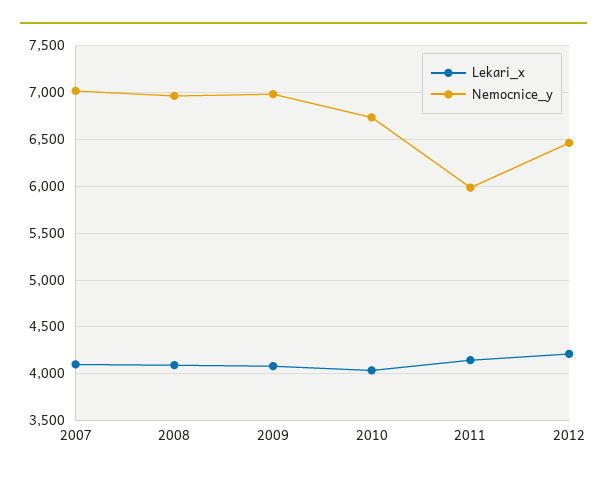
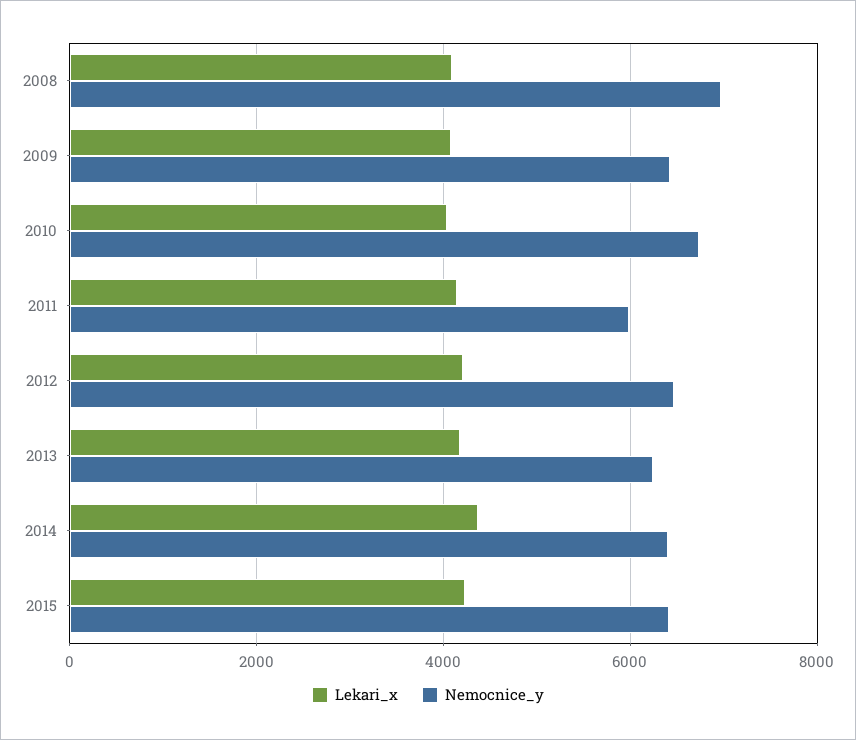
Lekari_x, 2007: 4100 -> none
Nemocnice_y, 2007: 7000 -> none
Nemocnice_y, 2009: 7000 -> 6400
Lekari_x, 2013: none -> 4200
Nemocnice_y, 2013: none -> 6200
Lekari_x, 2014: none -> 4400
Nemocnice_y, 2014: none -> 6400
Lekari_x, 2015: none -> 4200
Nemocnice_y, 2015: none -> 6400

